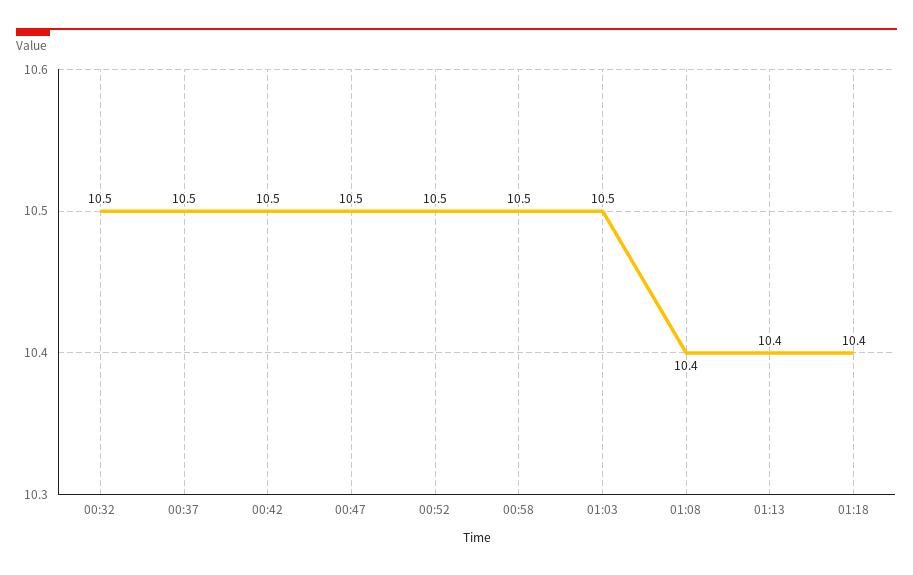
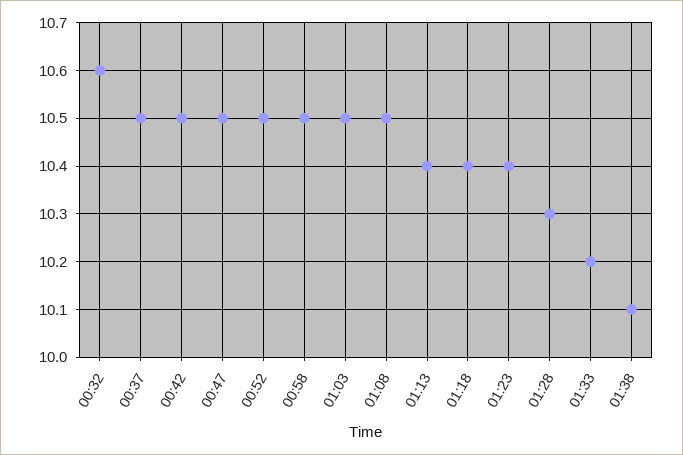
00:32: 10.5 -> 10.6
01:08: 10.4 -> 10.5
01:23: none -> 10.4
01:28: none -> 10.3
01:33: none -> 10.2
01:38: none -> 10.1

